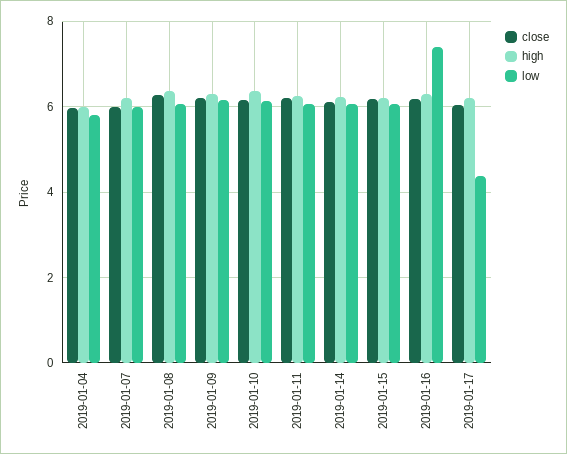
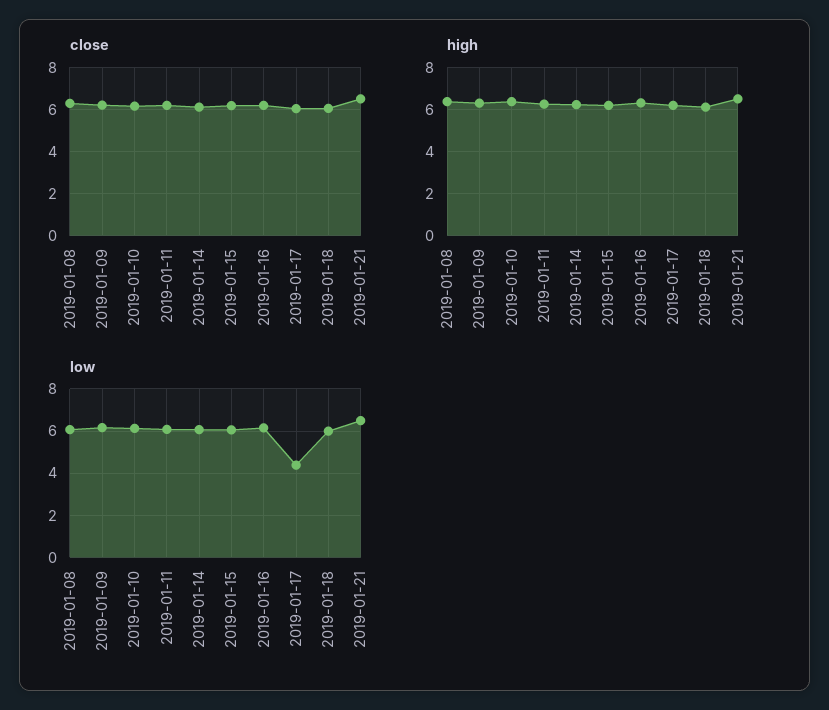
close, 2019-01-04: 6 -> none
high, 2019-01-04: 6 -> none
low, 2019-01-04: 5.8 -> none
close, 2019-01-07: 6 -> none
high, 2019-01-07: 6.2 -> none
low, 2019-01-07: 6 -> none
low, 2019-01-16: 7.4 -> 6
close, 2019-01-18: none -> 6
close, 2019-01-21: none -> 6.5
high, 2019-01-18: none -> 6
high, 2019-01-21: none -> 6.5
low, 2019-01-18: none -> 6
low, 2019-01-21: none -> 6.5

